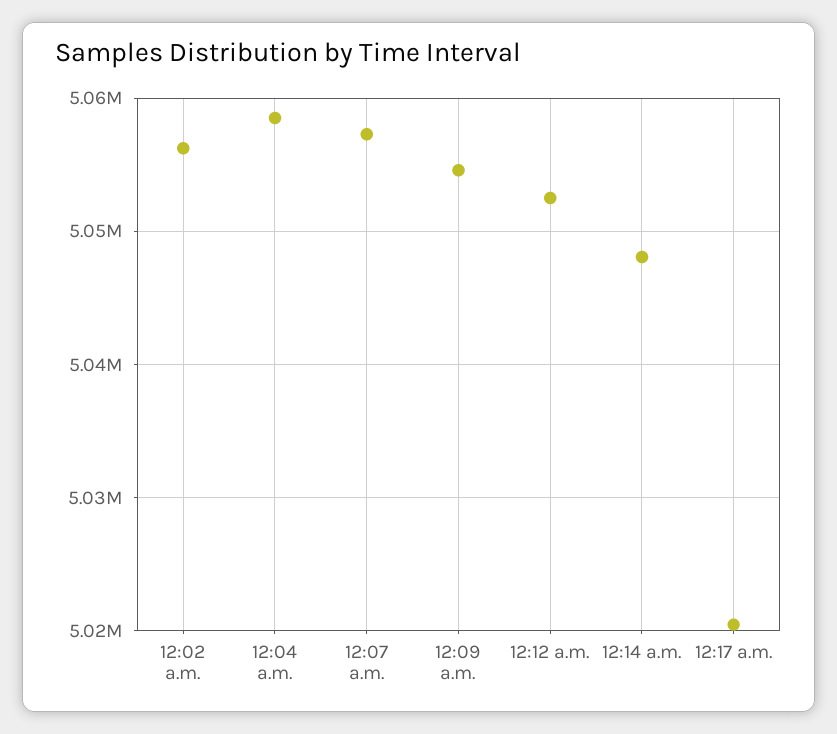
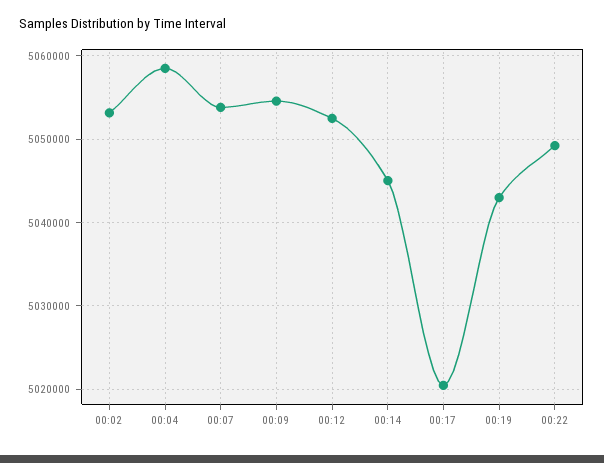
12:02 a.m.: 5056000 -> 5053000
12:07 a.m.: 5057000 -> 5054000
12:14 a.m.: 5048000 -> 5045000
00:19: none -> 5043000
00:22: none -> 5049000

